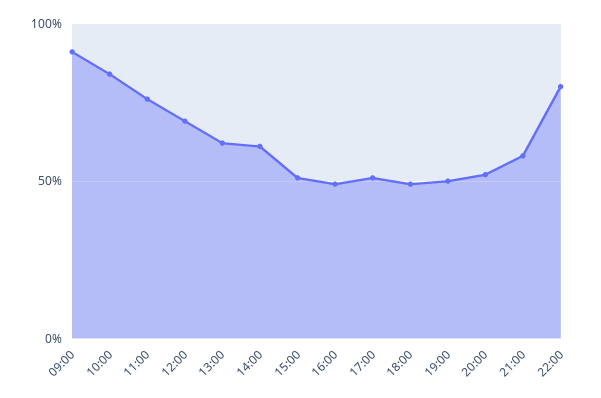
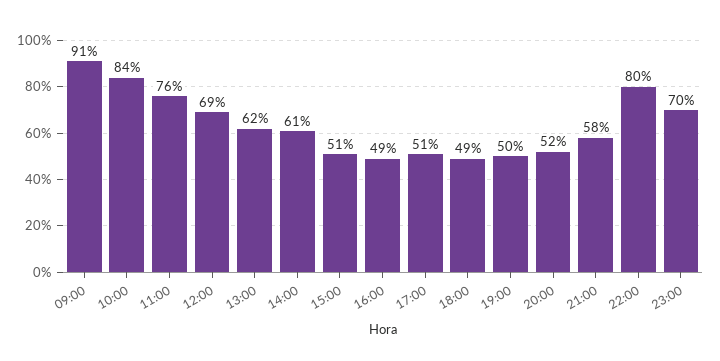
23:00: none -> 70

